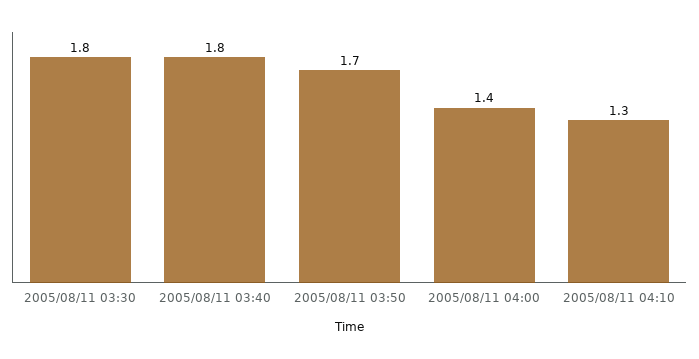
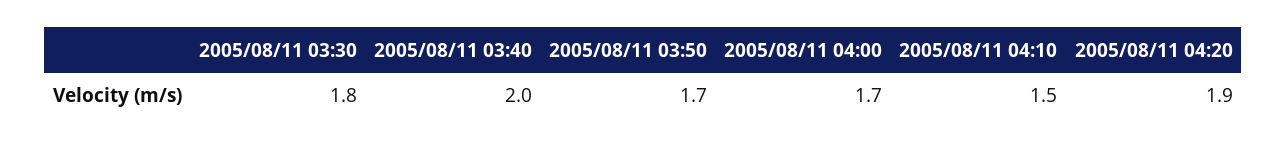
2005/08/11 03:40: 1.8 -> 2
2005/08/11 04:00: 1.4 -> 1.7
2005/08/11 04:10: 1.3 -> 1.5
2005/08/11 04:20: none -> 1.9

